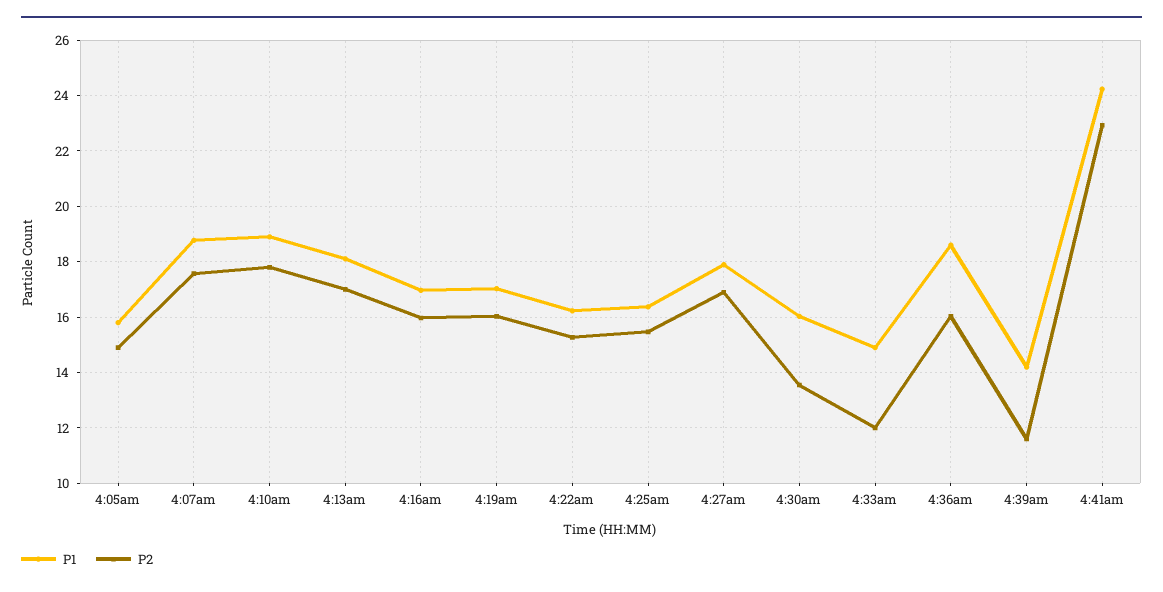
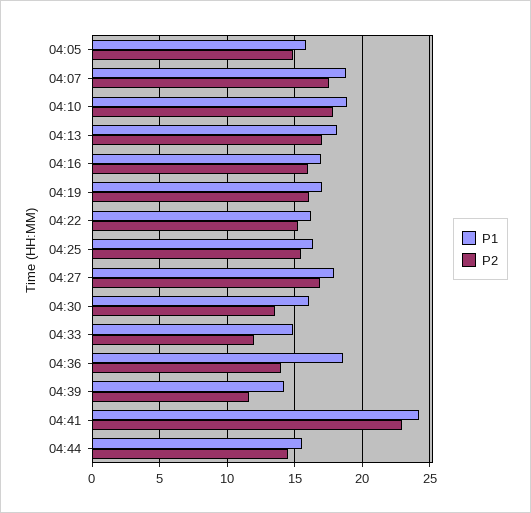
P2, 4:36am: 16 -> 14
P1, 04:44: none -> 15.5
P2, 04:44: none -> 14.5

